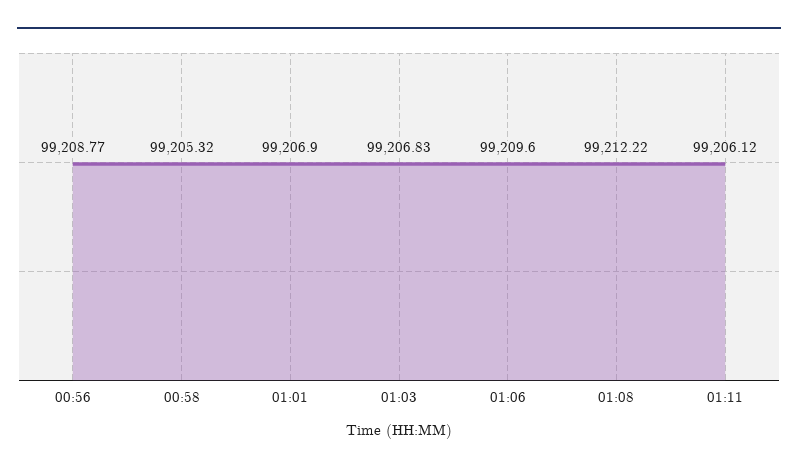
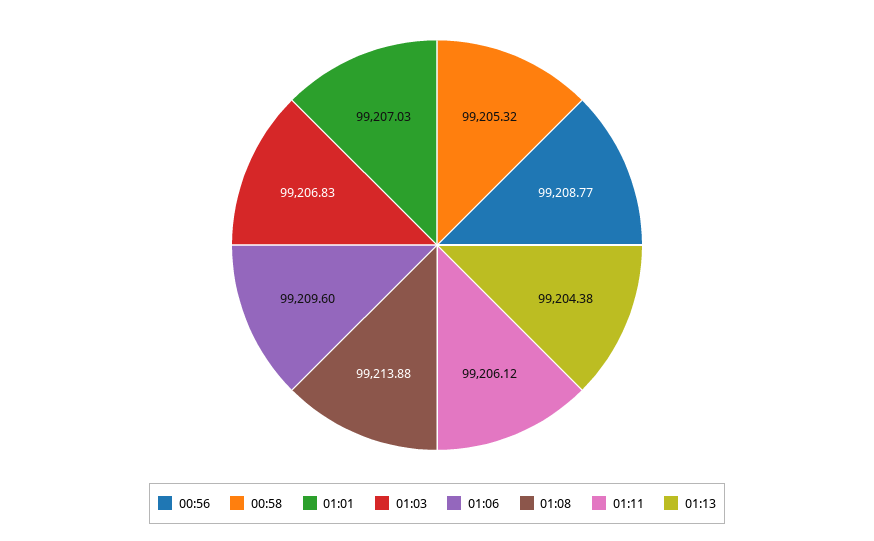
01:01: 99206.9 -> 99207.03
01:08: 99212.22 -> 99213.88
01:13: none -> 99204.38

